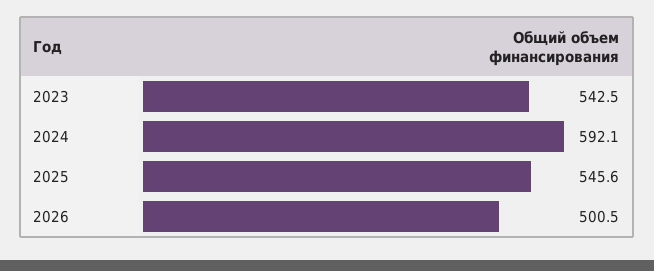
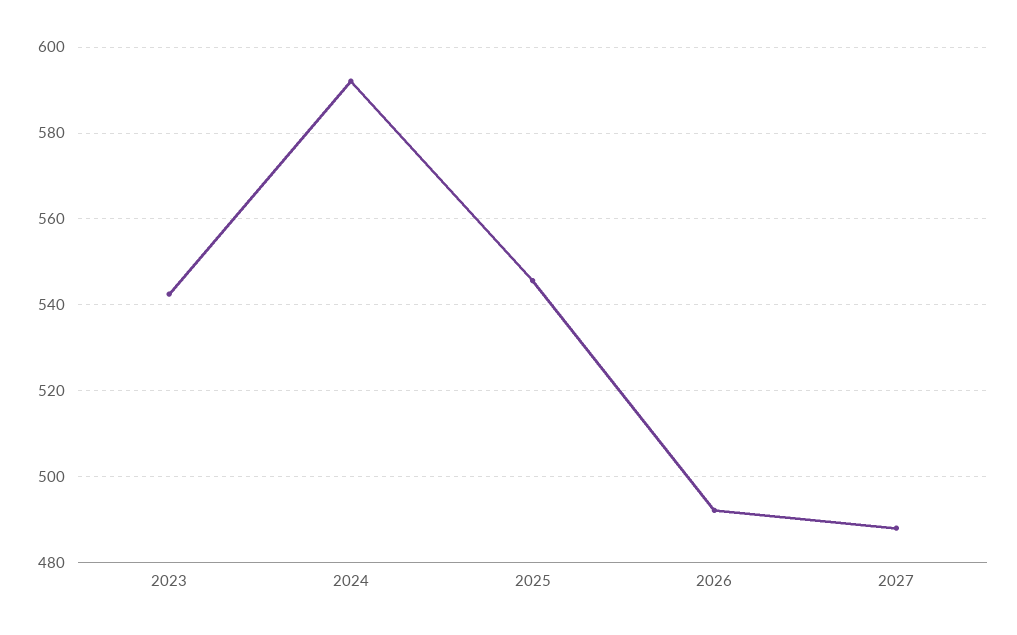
2026: 500.5 -> 492
2027: none -> 488

